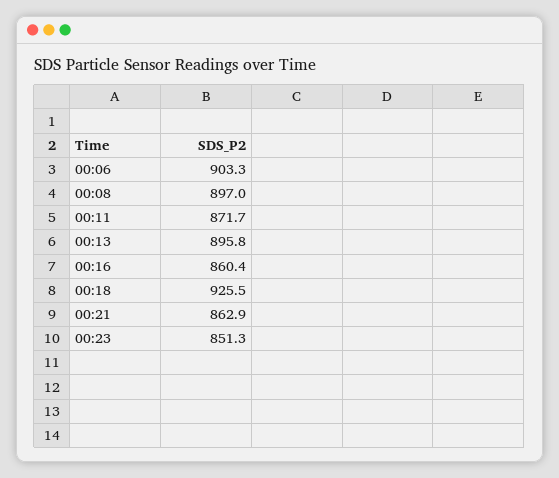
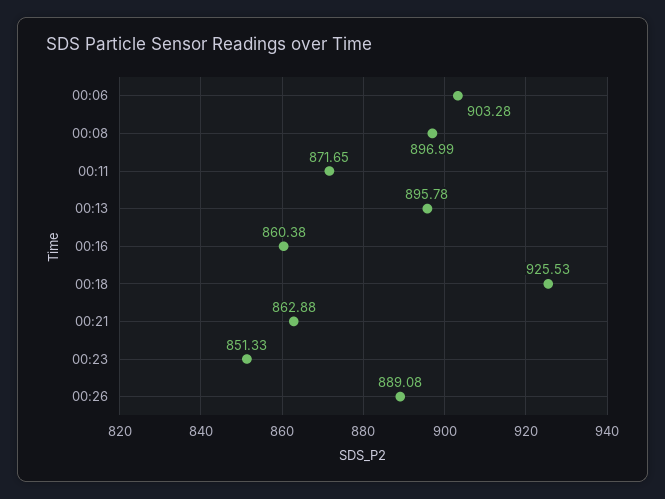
00:26: none -> 889.08

